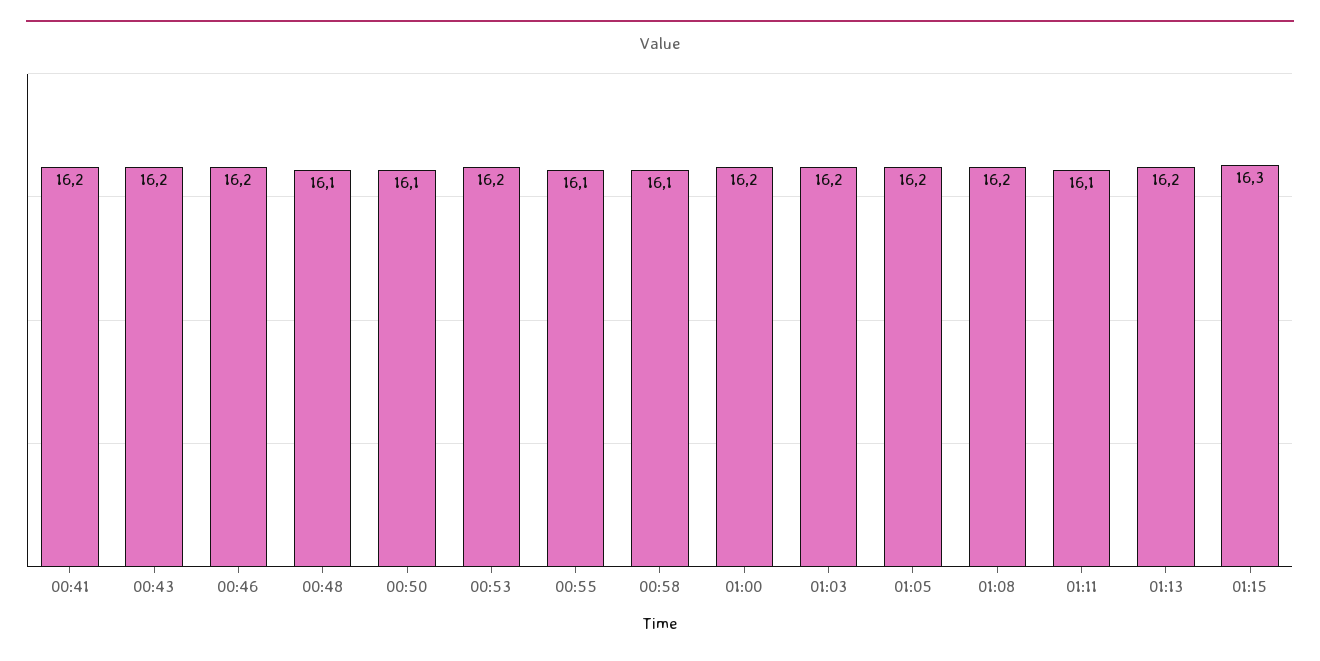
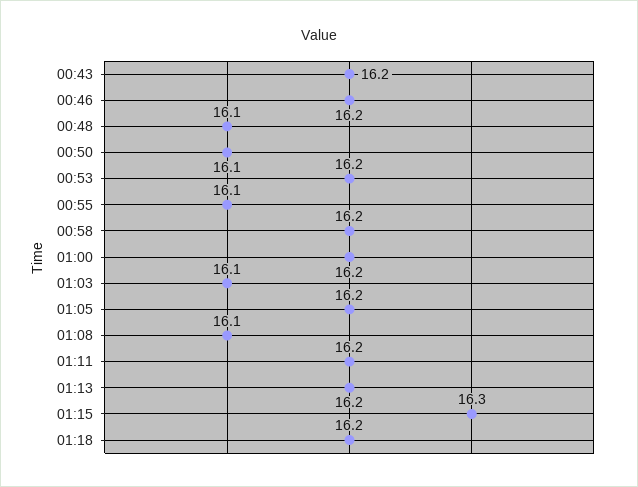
00:41: 16.2 -> none
00:58: 16.1 -> 16.2
01:03: 16.2 -> 16.1
01:08: 16.2 -> 16.1
01:11: 16.1 -> 16.2
01:18: none -> 16.2

